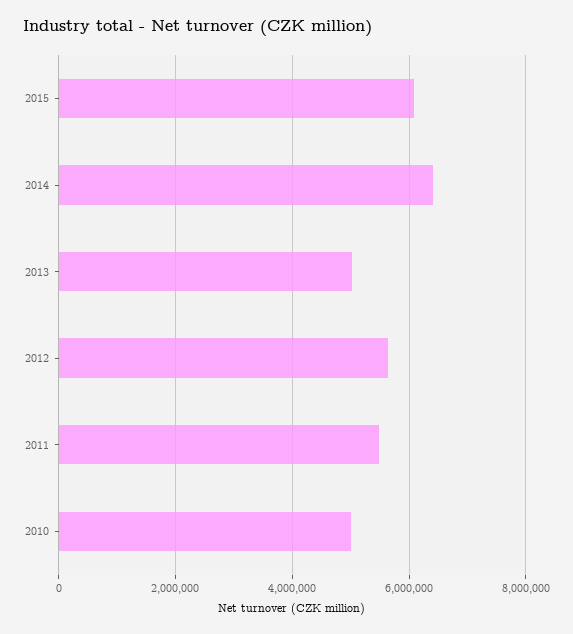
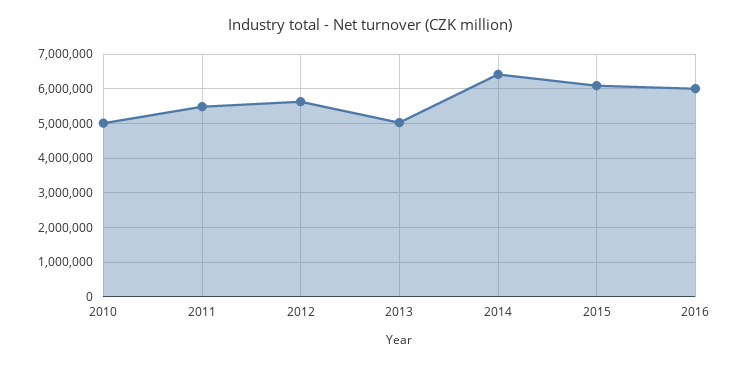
2016: none -> 6000000

